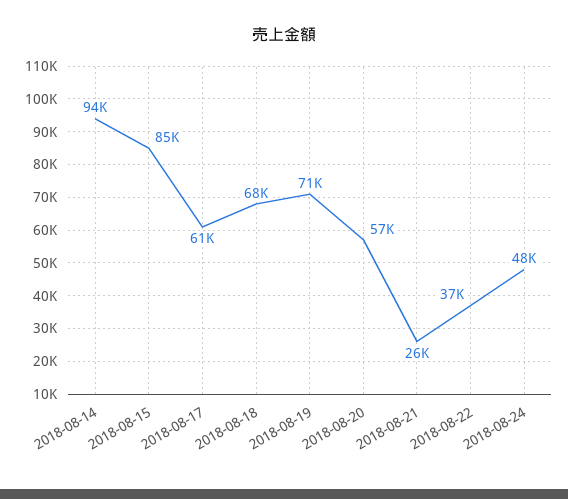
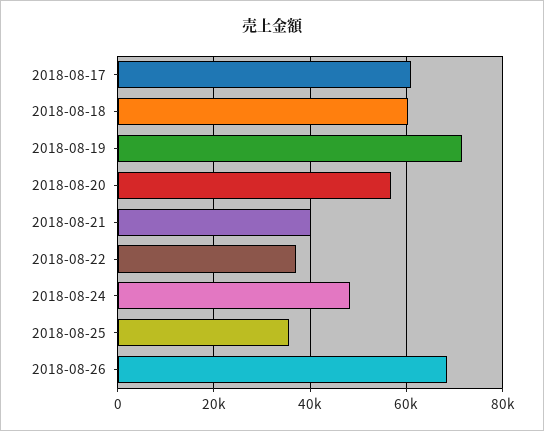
2018-08-14: 94000 -> none
2018-08-15: 85000 -> none
2018-08-18: 68000 -> 60000
2018-08-21: 26000 -> 40000
2018-08-25: none -> 36000
2018-08-26: none -> 68000

